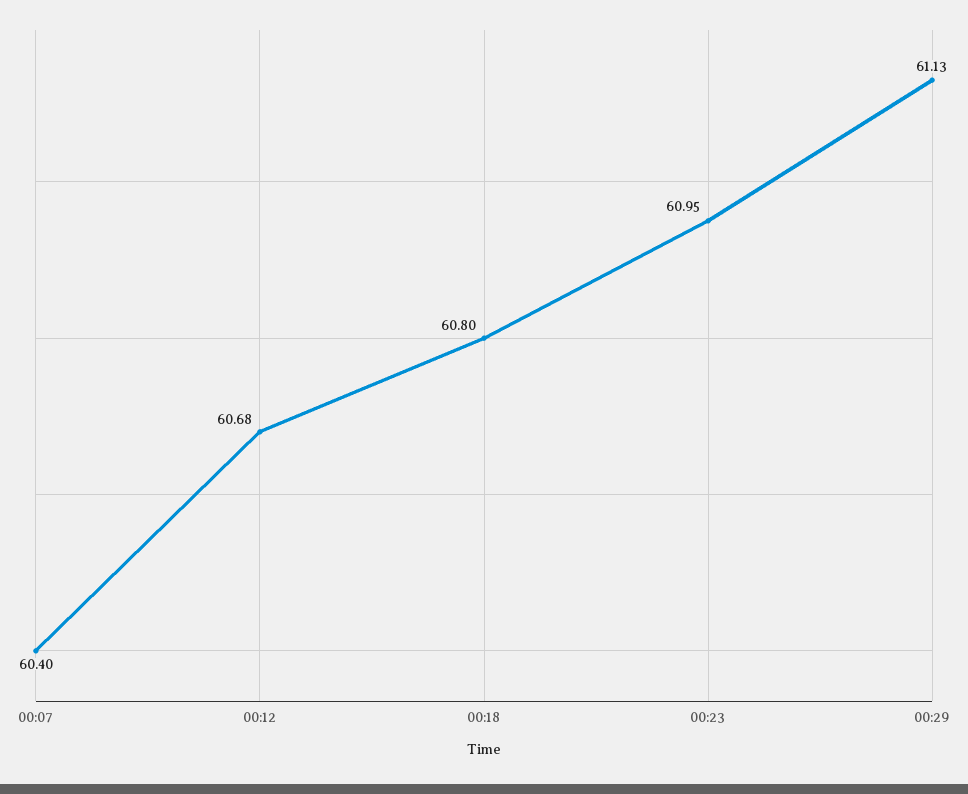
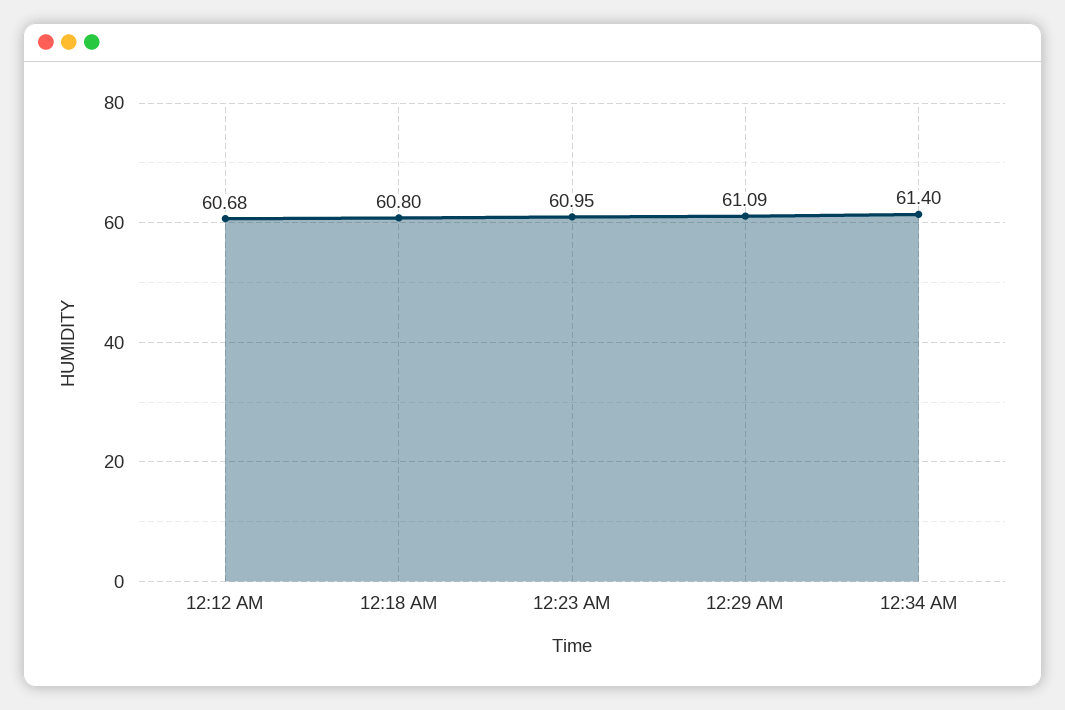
00:07: 60.4 -> none
00:29: 61.13 -> 61.09
12:34 AM: none -> 61.4

